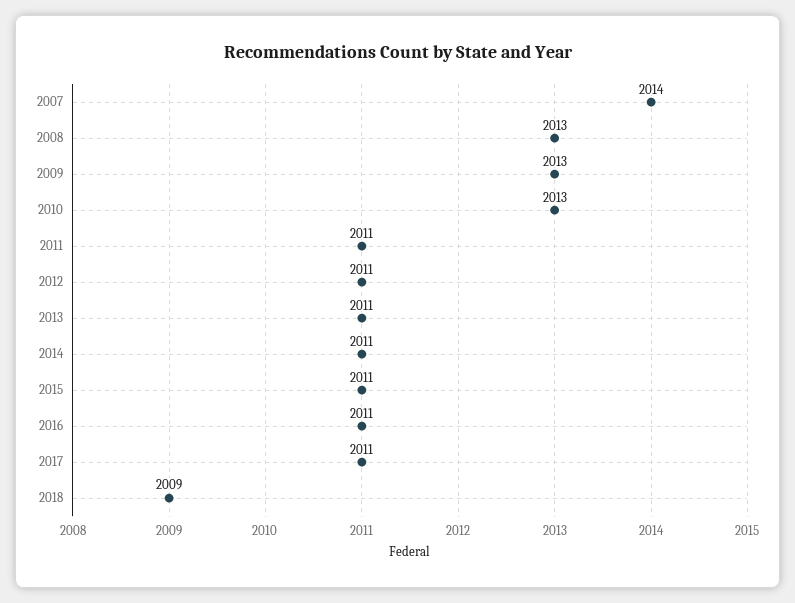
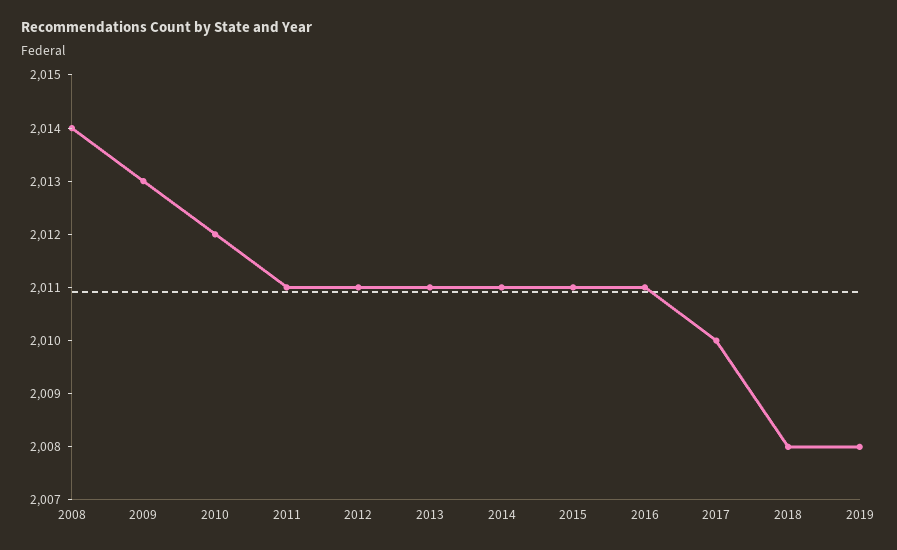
2007: 2014 -> none
2008: 2013 -> 2014
2010: 2013 -> 2012
2017: 2011 -> 2010
2018: 2009 -> 2008
2019: none -> 2008

